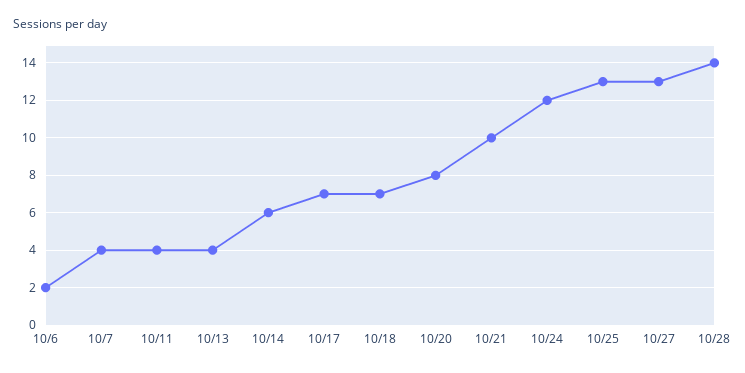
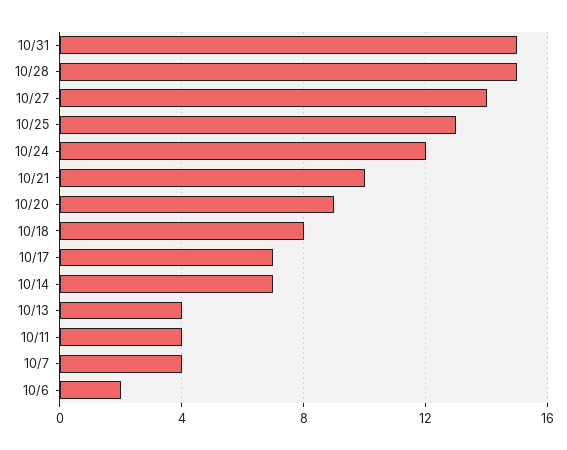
10/14: 6 -> 7
10/18: 7 -> 8
10/20: 8 -> 9
10/27: 13 -> 14
10/28: 14 -> 15
10/31: none -> 15

